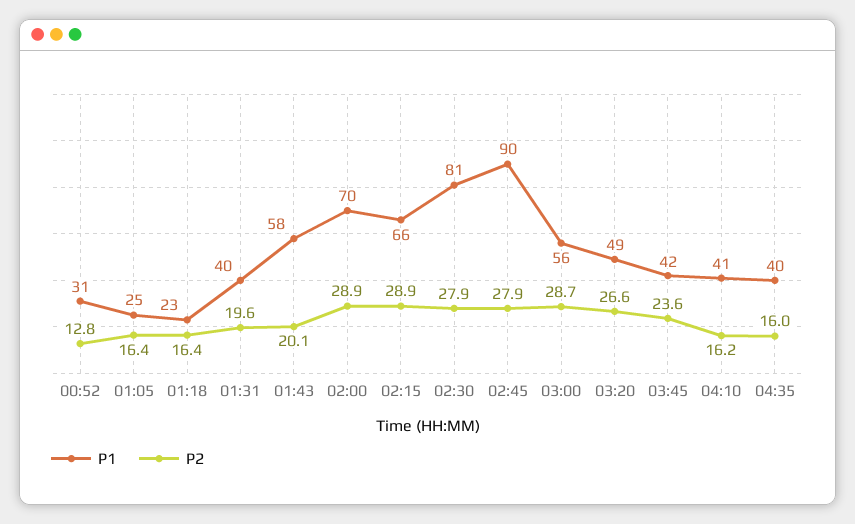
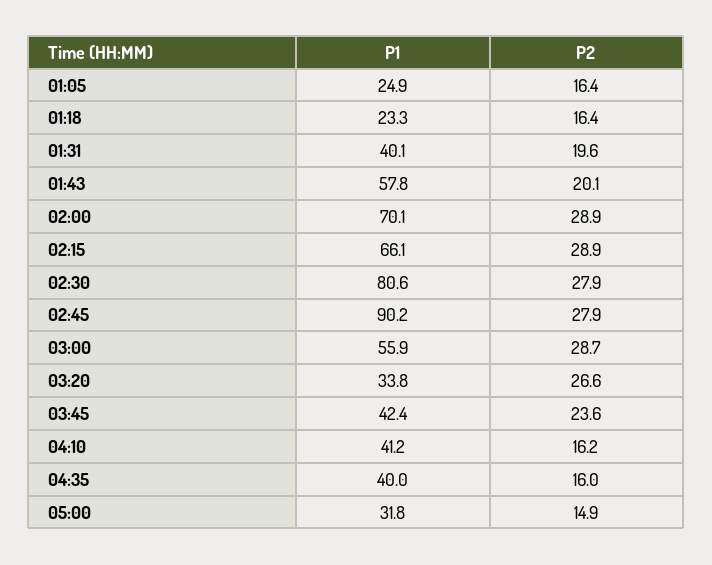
P1, 00:52: 31 -> none
P2, 00:52: 12.8 -> none
P1, 03:20: 49 -> 33.8
P1, 05:00: none -> 31.8
P2, 05:00: none -> 14.9

